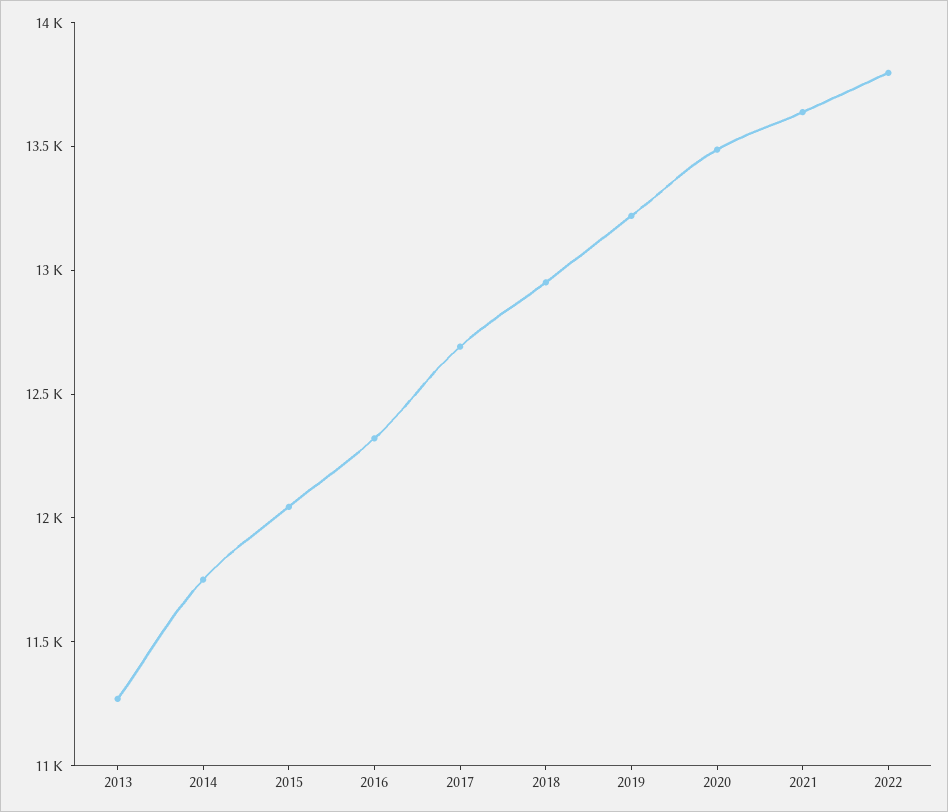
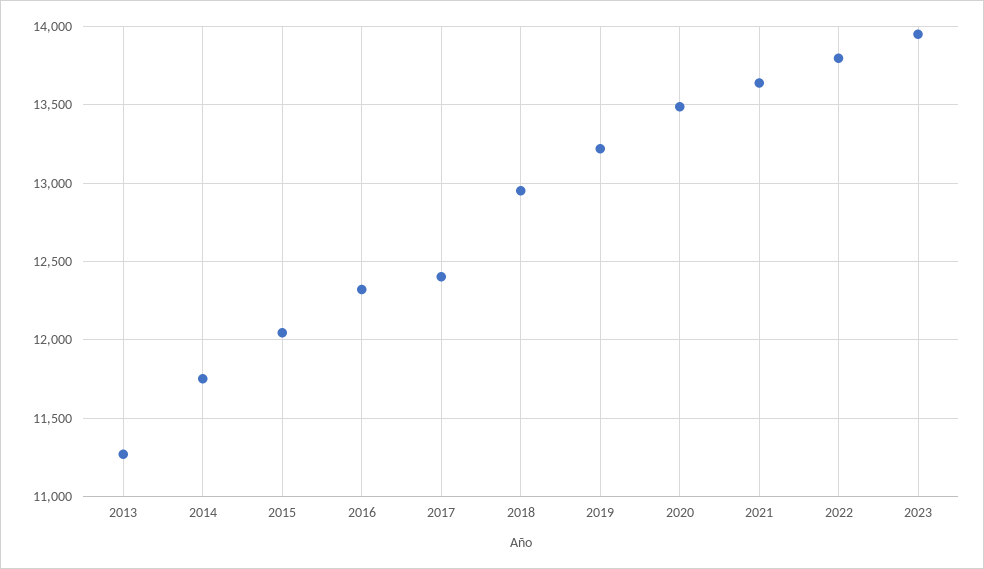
2017: 12700 -> 12400
2023: none -> 13950

